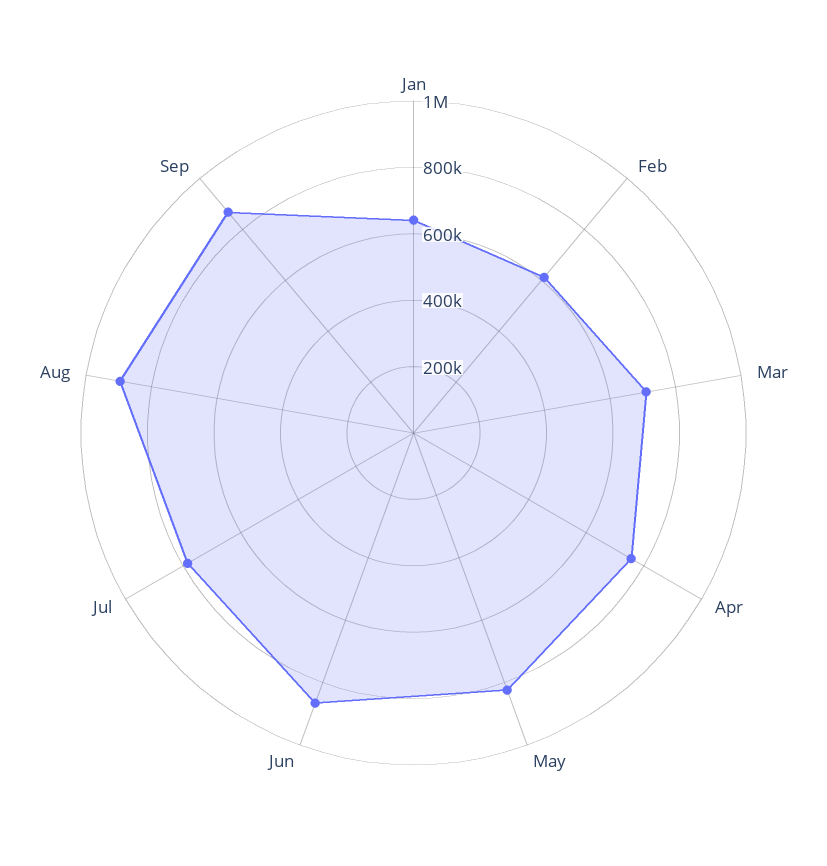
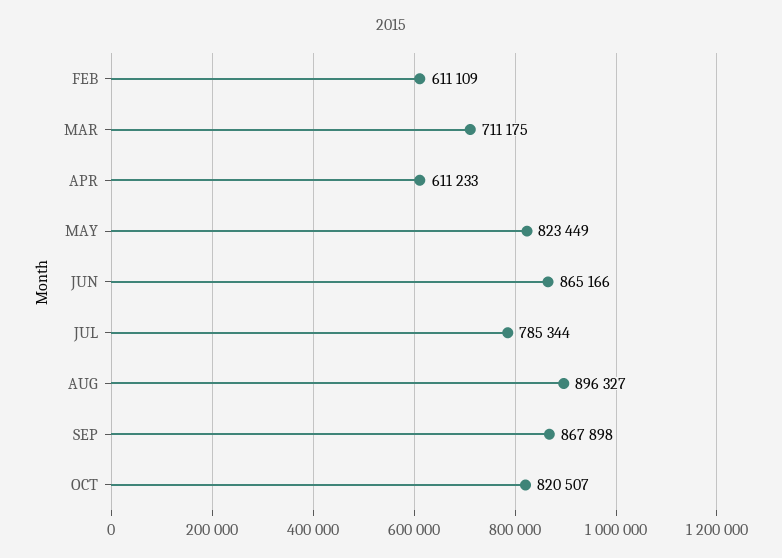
Jan: 650000 -> none
Apr: 750000 -> 611233
OCT: none -> 820507

